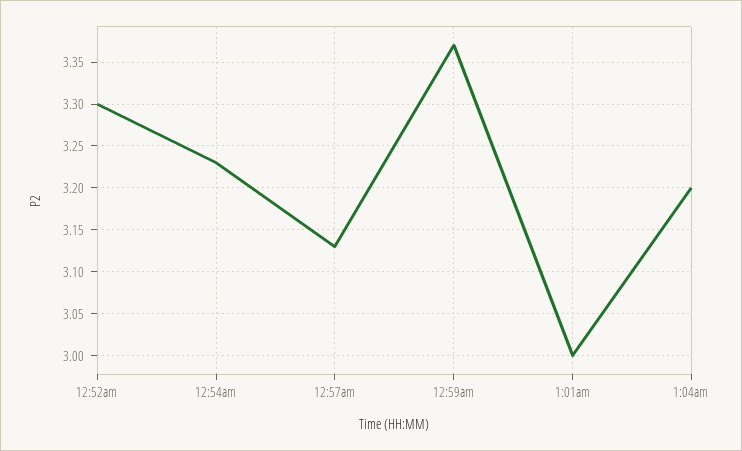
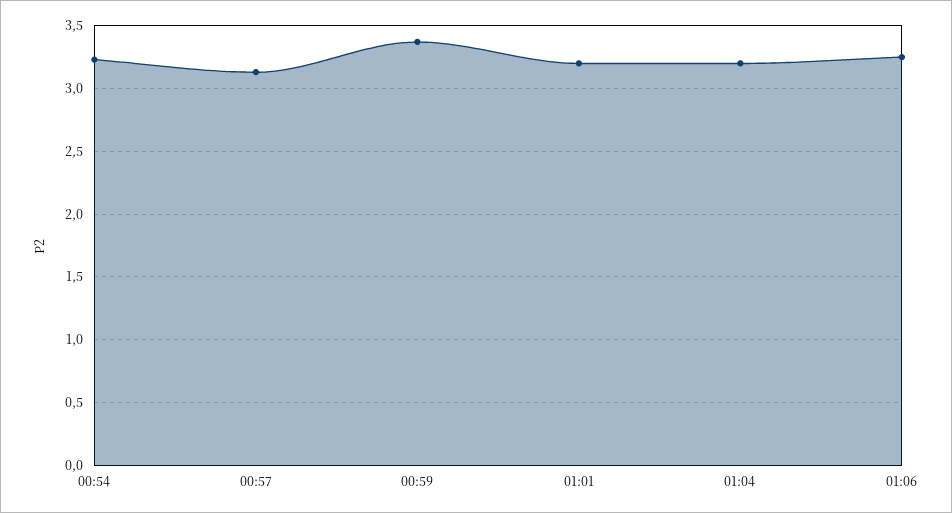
12:52am: 3.3 -> none
1:01am: 3 -> 3.2
01:06: none -> 3.25

